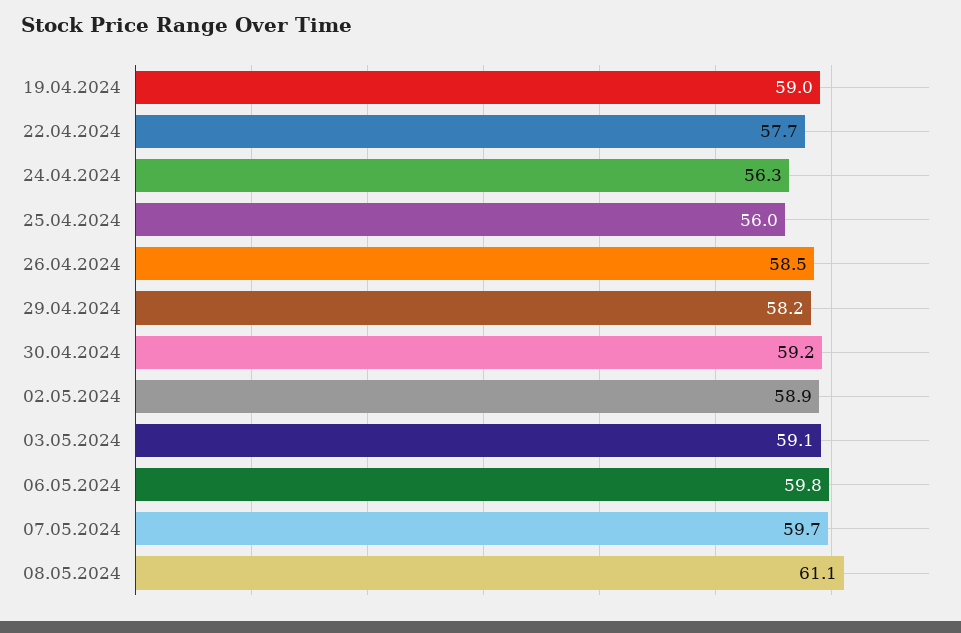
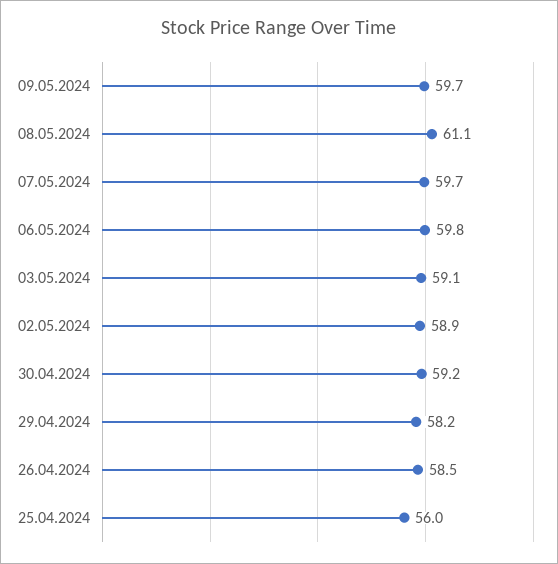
19.04.2024: 59 -> none
22.04.2024: 57.7 -> none
24.04.2024: 56.3 -> none
09.05.2024: none -> 59.7

